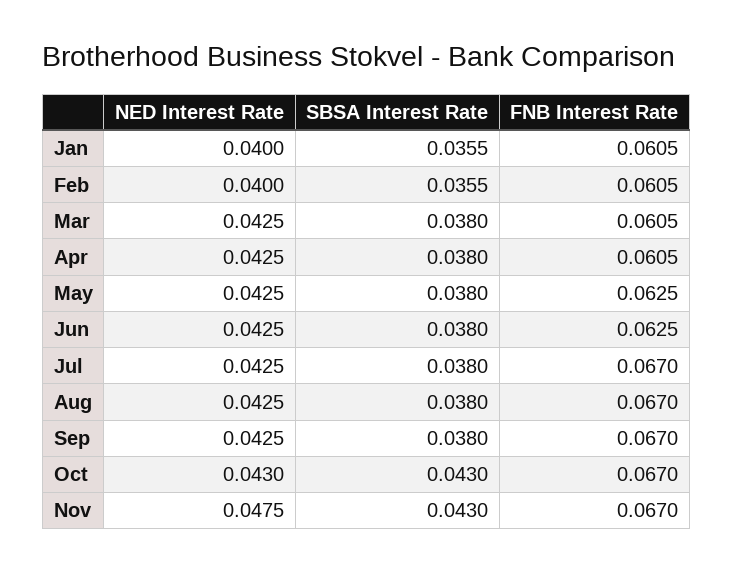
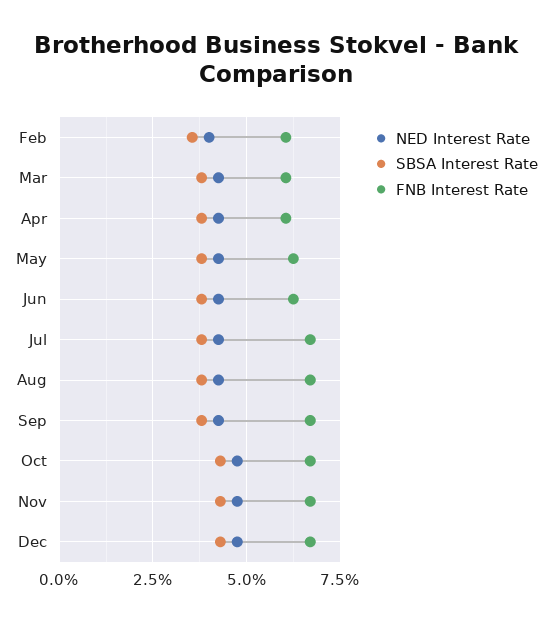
NED Interest Rate, Jan: 0.04 -> none
SBSA Interest Rate, Jan: 0.0355 -> none
FNB Interest Rate, Jan: 0.0605 -> none
NED Interest Rate, Oct: 0.043 -> 0.0475
NED Interest Rate, Dec: none -> 0.0475
SBSA Interest Rate, Dec: none -> 0.0425
FNB Interest Rate, Dec: none -> 0.0675

